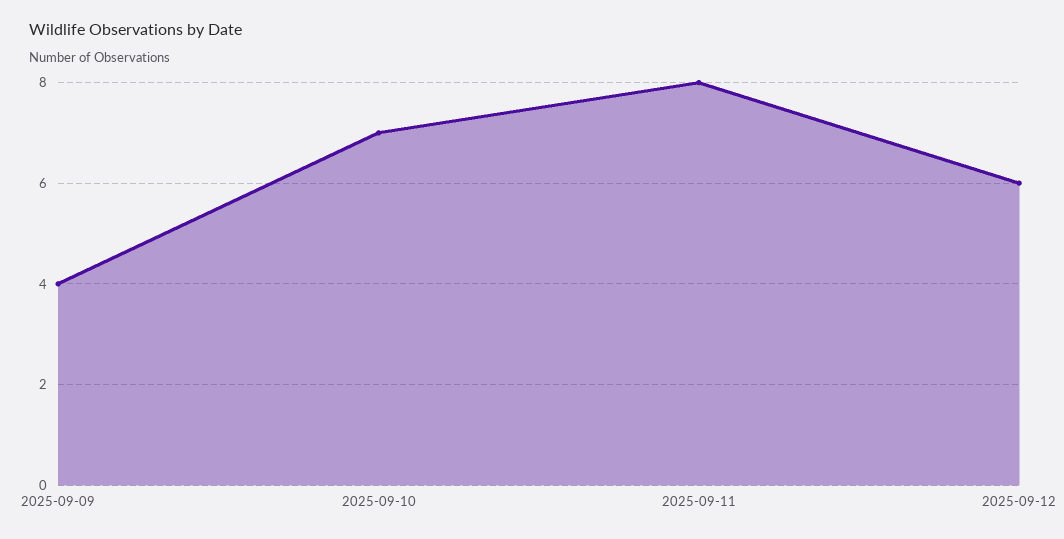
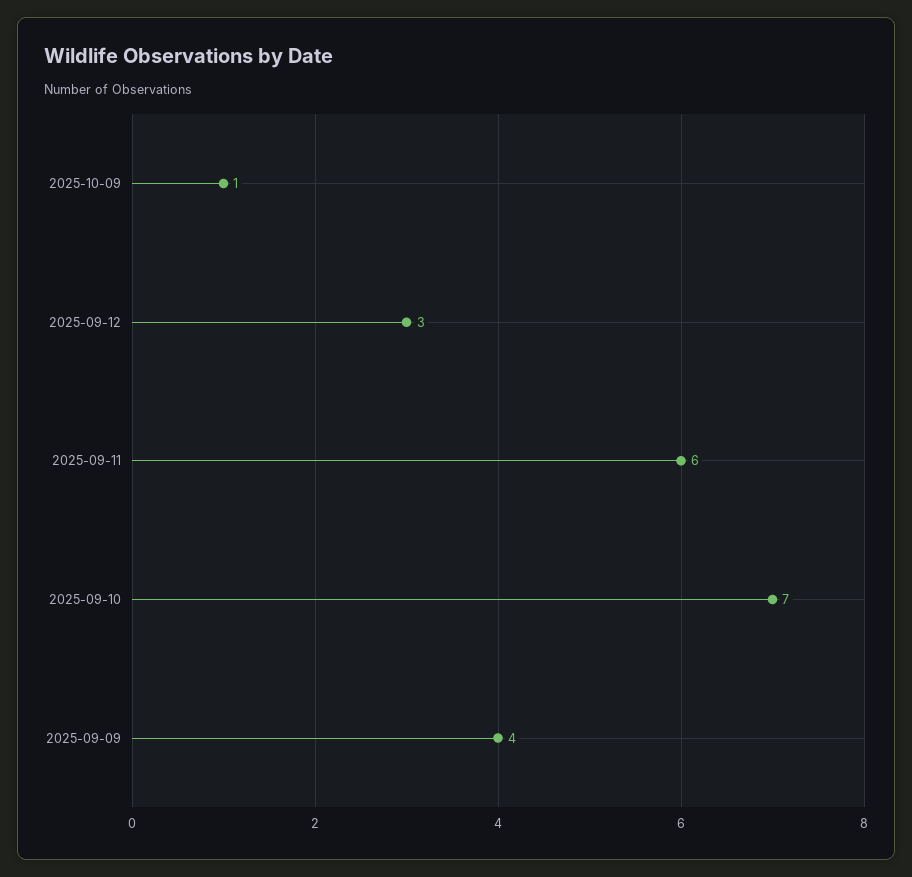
2025-09-11: 8 -> 6
2025-09-12: 6 -> 3
2025-10-09: none -> 1

